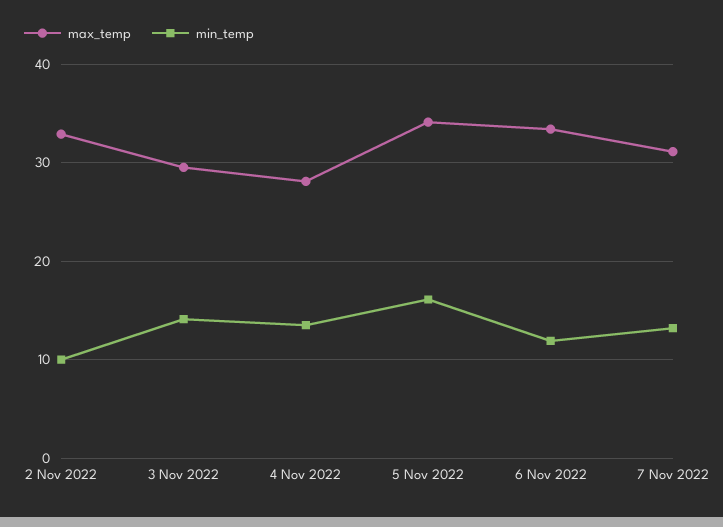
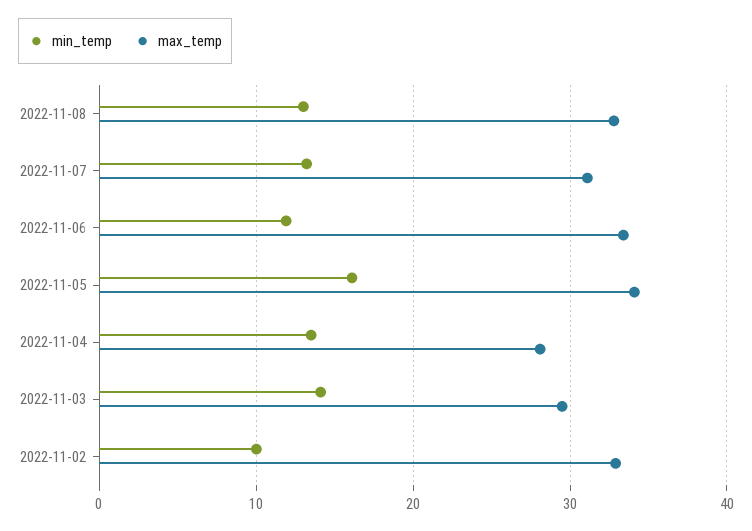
min_temp, 2022-11-08: none -> 13
max_temp, 2022-11-08: none -> 33

